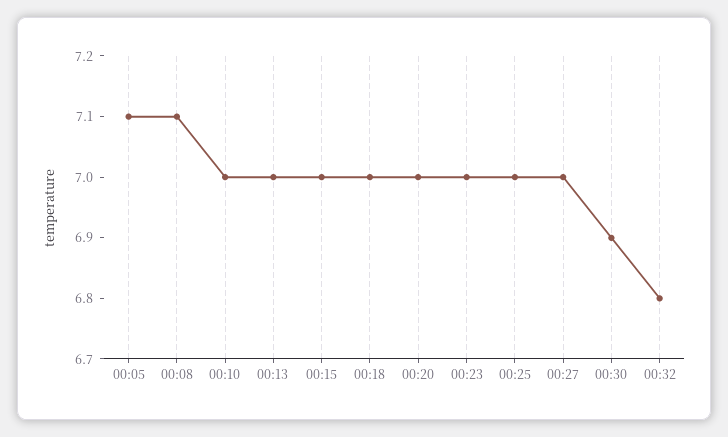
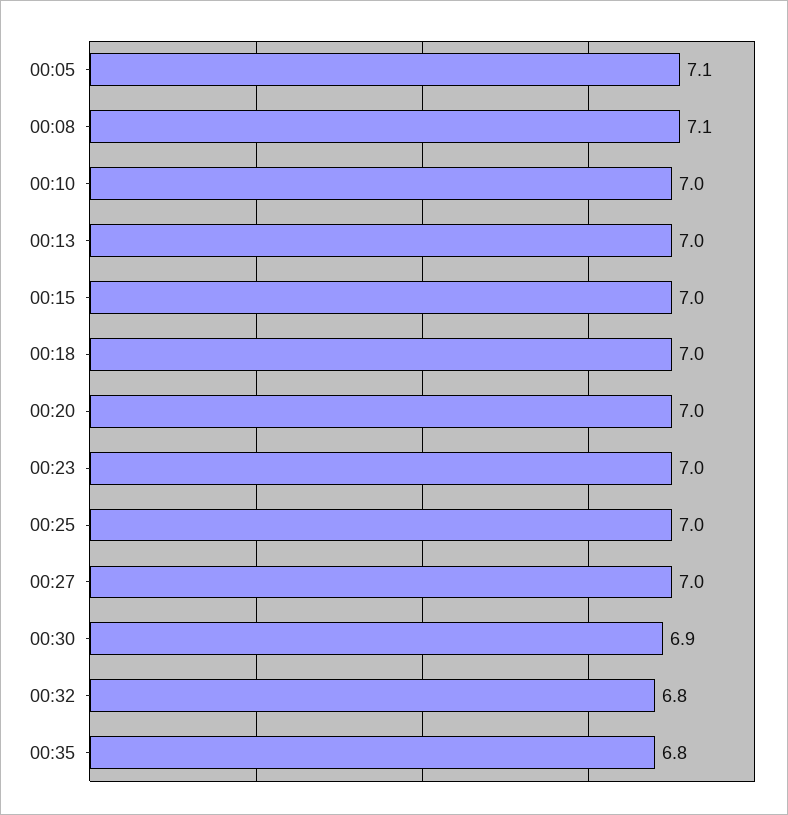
00:35: none -> 6.8

